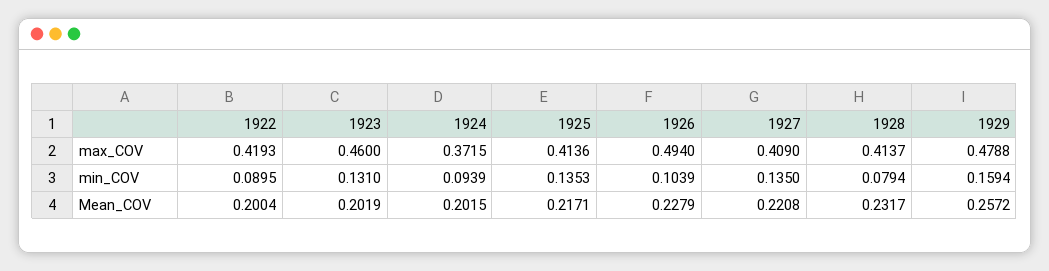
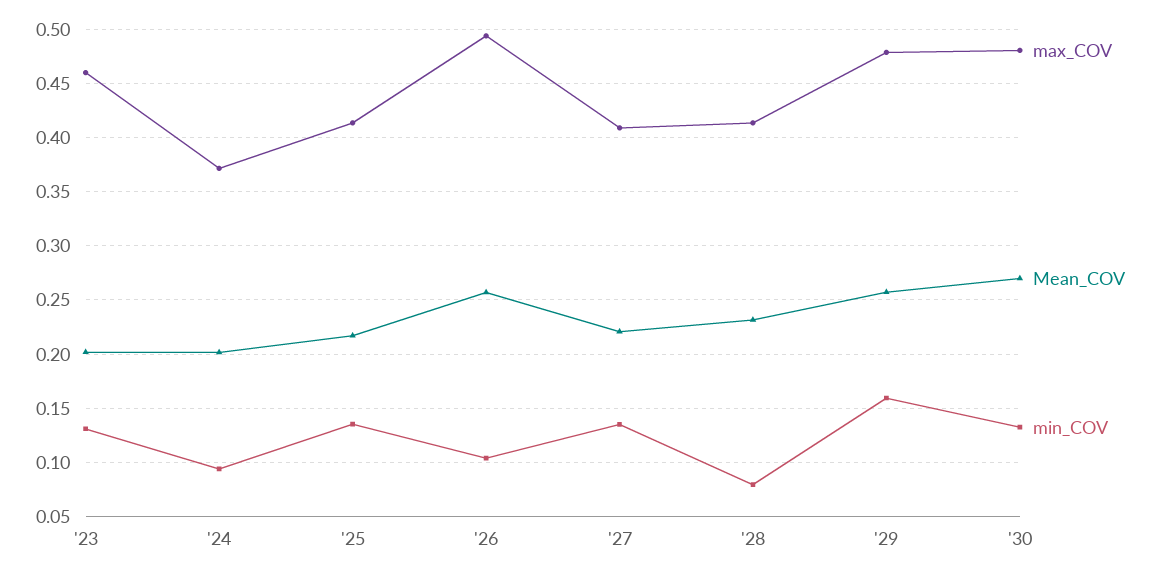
max_COV, 1922: 0.4193 -> none
min_COV, 1922: 0.0895 -> none
Mean_COV, 1922: 0.2004 -> none
Mean_COV, 1926: 0.2279 -> 0.26
max_COV, '30: none -> 0.48
Mean_COV, '30: none -> 0.27
min_COV, '30: none -> 0.13

